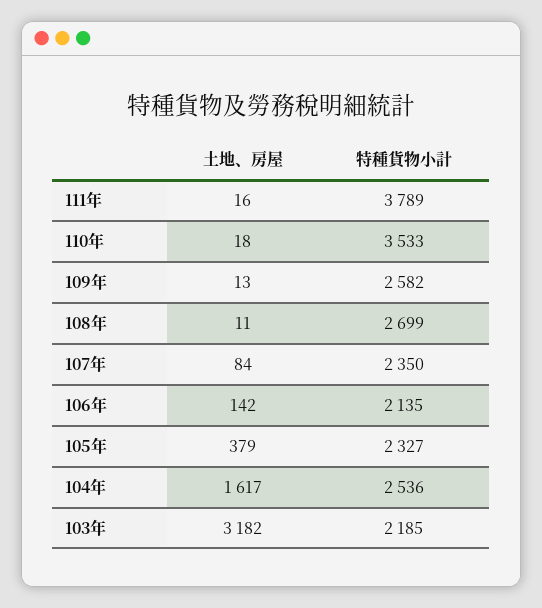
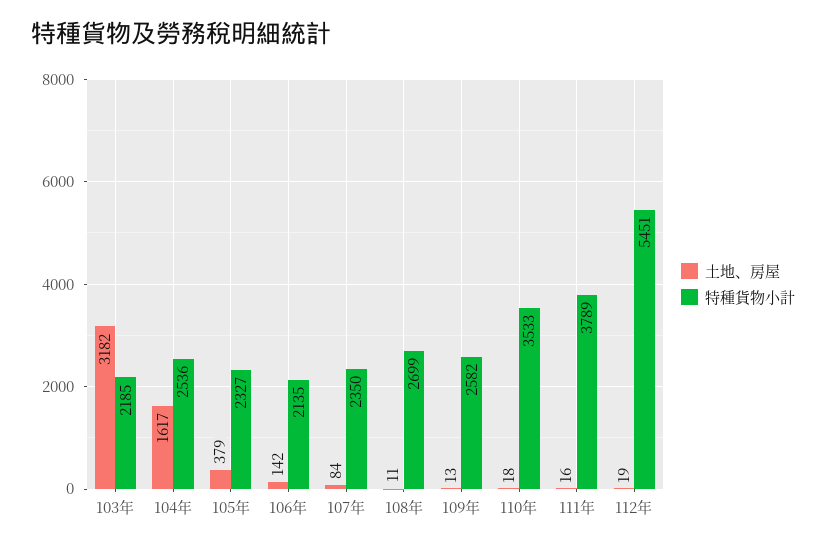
土地、房屋, 112年: none -> 19
特種貨物小計, 112年: none -> 5451

